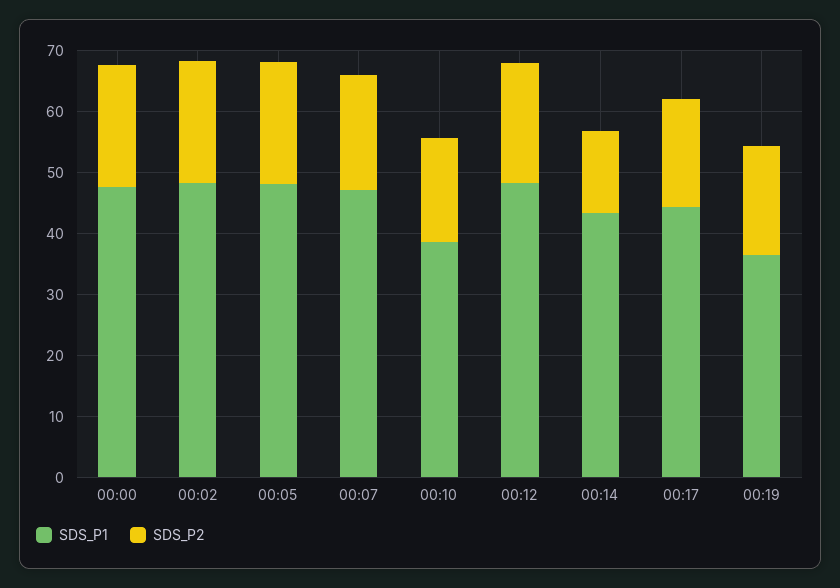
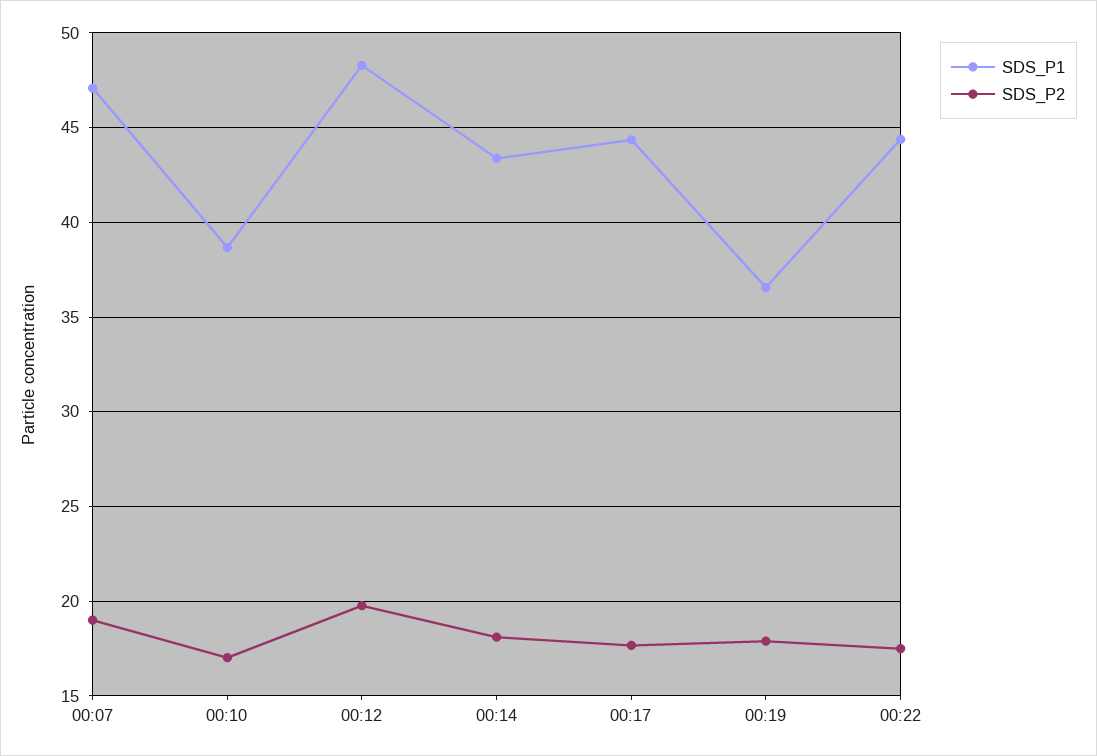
SDS_P1, 00:00: 48 -> none
SDS_P2, 00:00: 20 -> none
SDS_P1, 00:02: 48 -> none
SDS_P2, 00:02: 20 -> none
SDS_P1, 00:05: 48 -> none
SDS_P2, 00:05: 20 -> none
SDS_P2, 00:14: 14 -> 18
SDS_P1, 00:22: none -> 44.5
SDS_P2, 00:22: none -> 17.5

